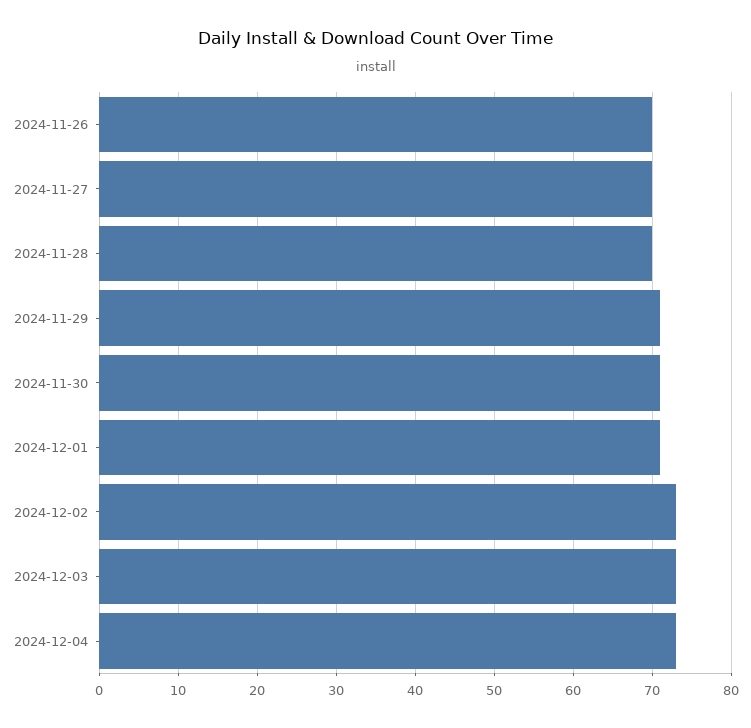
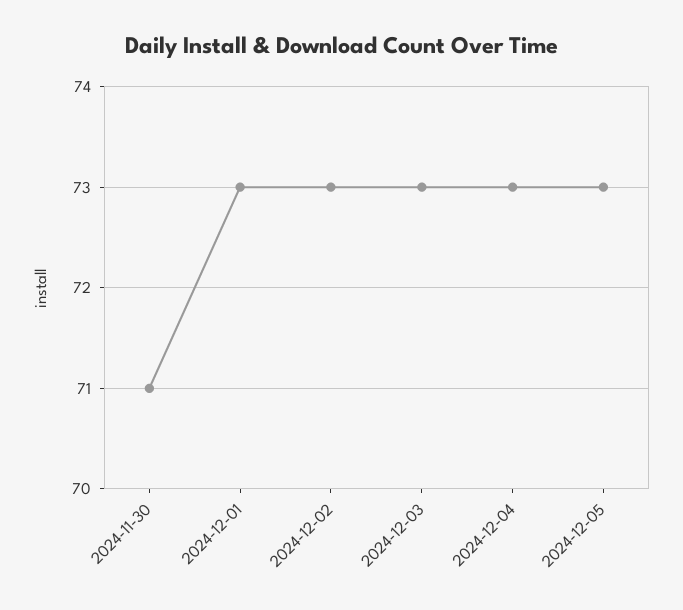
2024-11-26: 70 -> none
2024-11-27: 70 -> none
2024-11-28: 70 -> none
2024-11-29: 71 -> none
2024-12-01: 71 -> 73
2024-12-05: none -> 73

